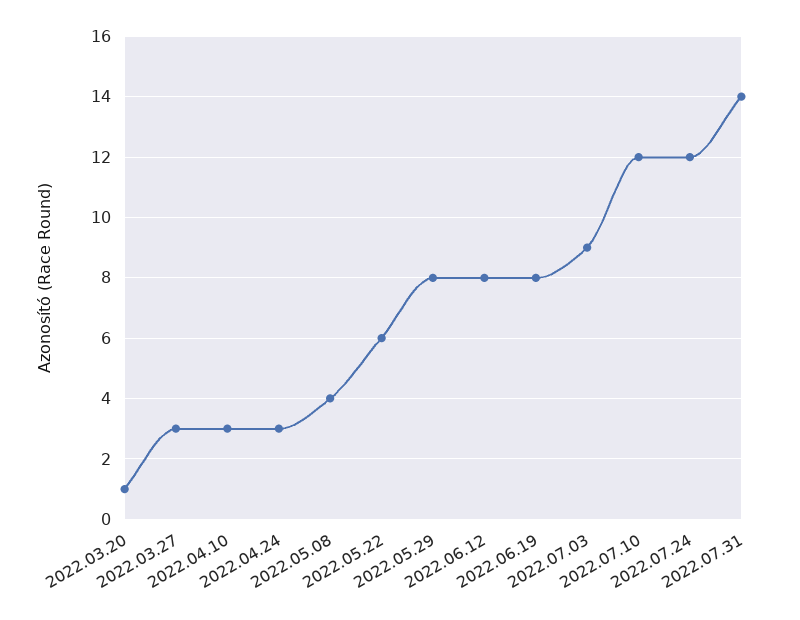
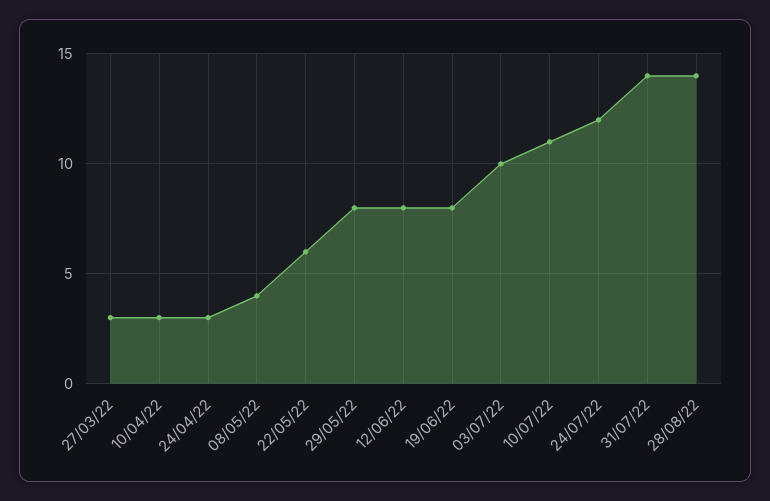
2022.03.20: 1 -> none
2022.07.03: 9 -> 10
2022.07.10: 12 -> 11
28/08/22: none -> 14

